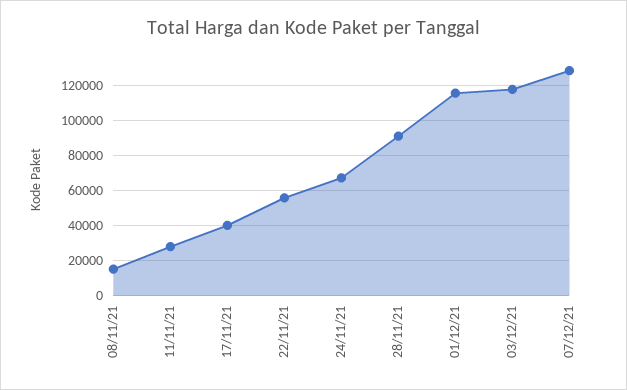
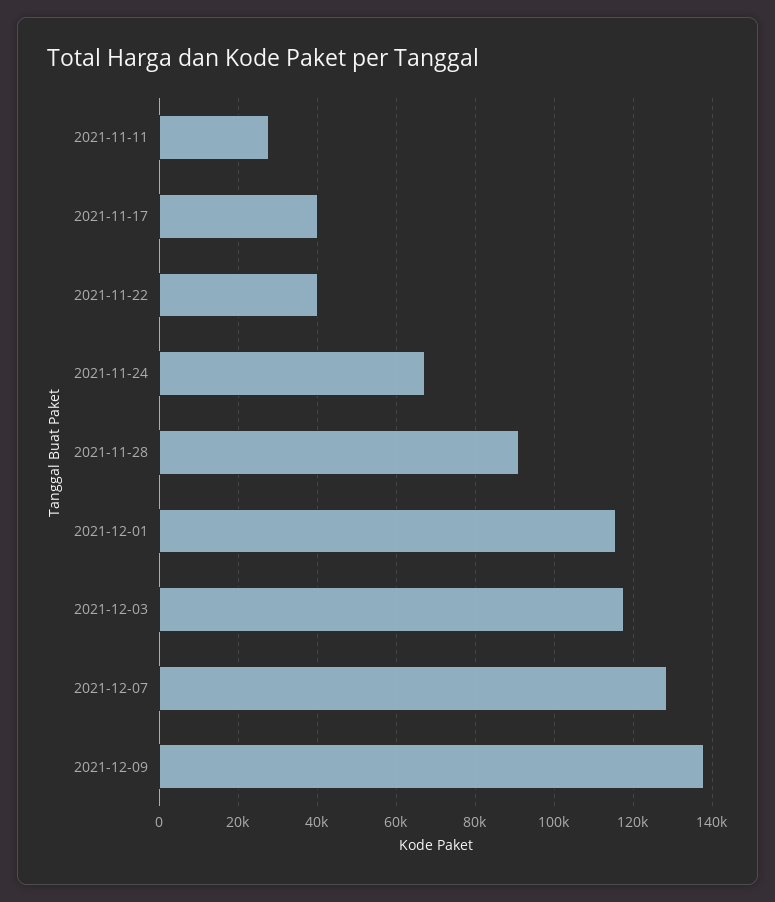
08/11/21: 15000 -> none
22/11/21: 55000 -> 40000
2021-12-09: none -> 138000

